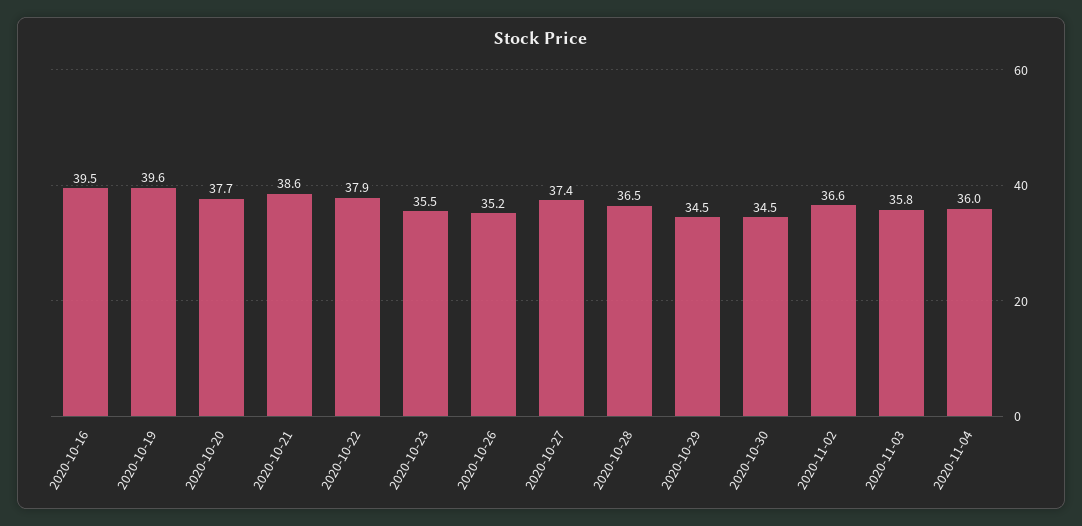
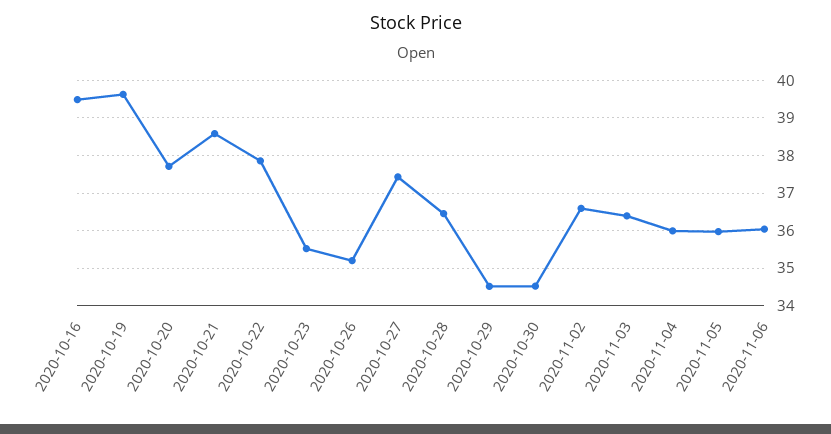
2020-11-03: 35.8 -> 36.4
2020-11-05: none -> 36
2020-11-06: none -> 36

